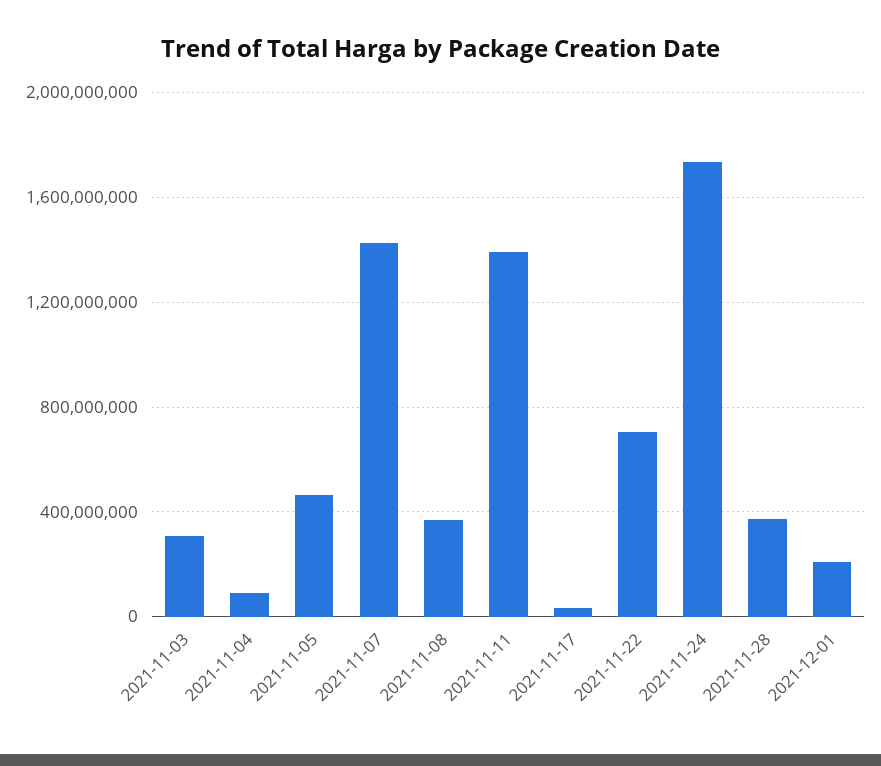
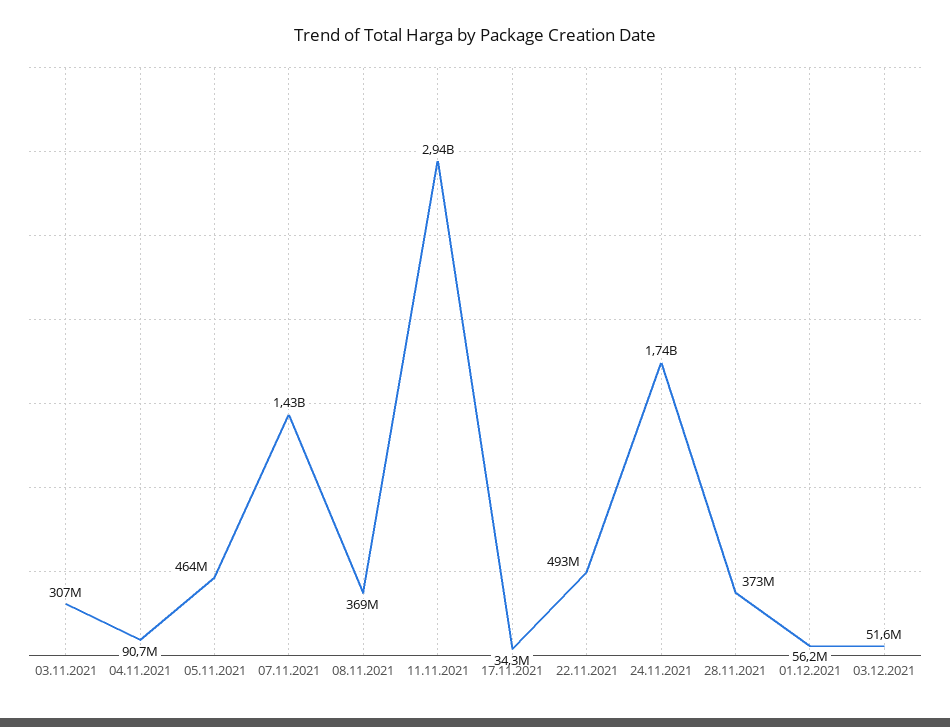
2021-11-11: 1400000000 -> 2940000000
2021-11-22: 700000000 -> 493000000
2021-12-01: 200000000 -> 56200000
03.12.2021: none -> 51600000

